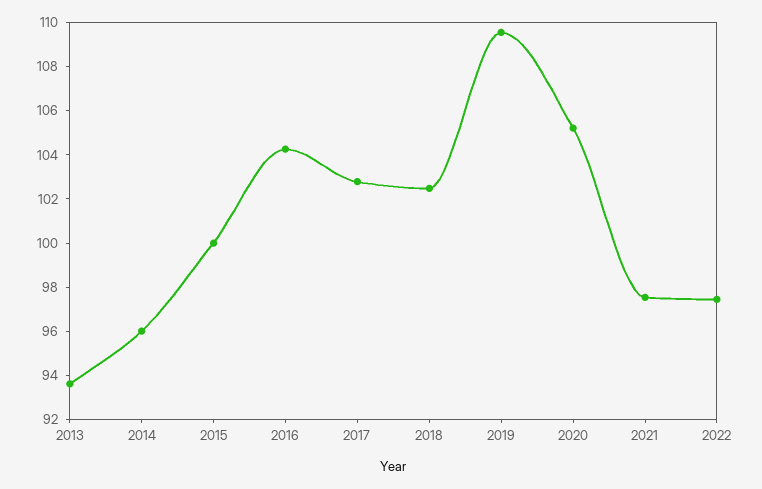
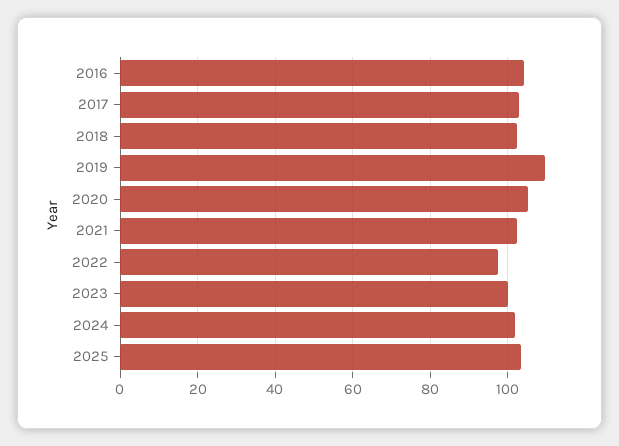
2013: 93.5 -> none
2014: 96 -> none
2015: 100 -> none
2021: 97.5 -> 102
2023: none -> 100
2024: none -> 102
2025: none -> 104

